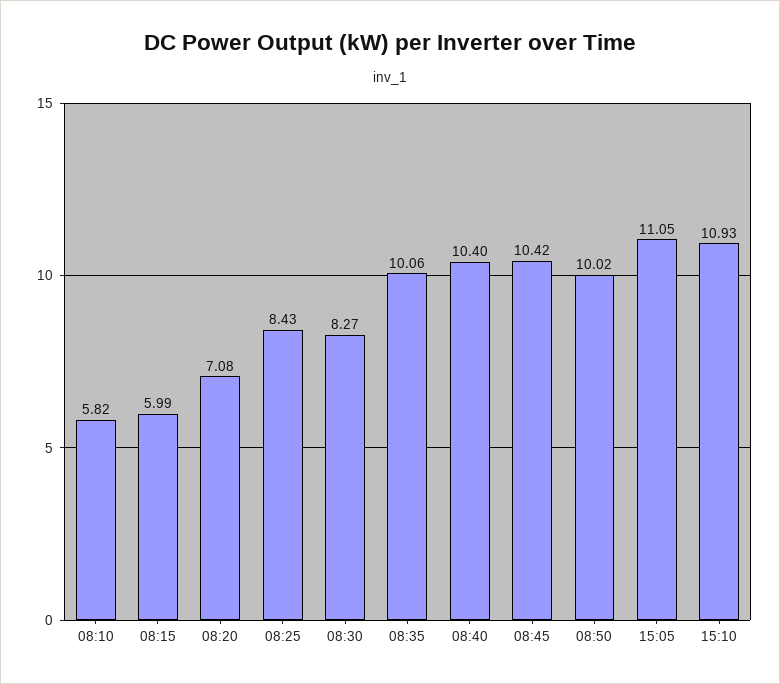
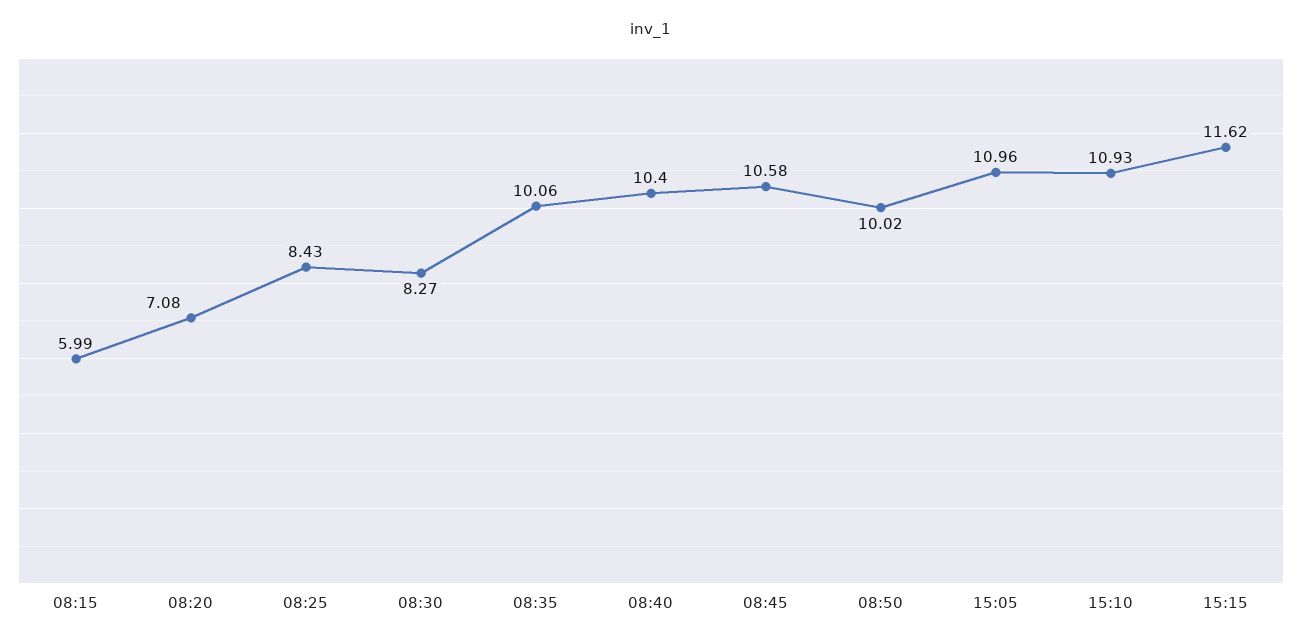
08:10: 5.82 -> none
08:45: 10.42 -> 10.58
15:05: 11.05 -> 10.96
15:15: none -> 11.62

